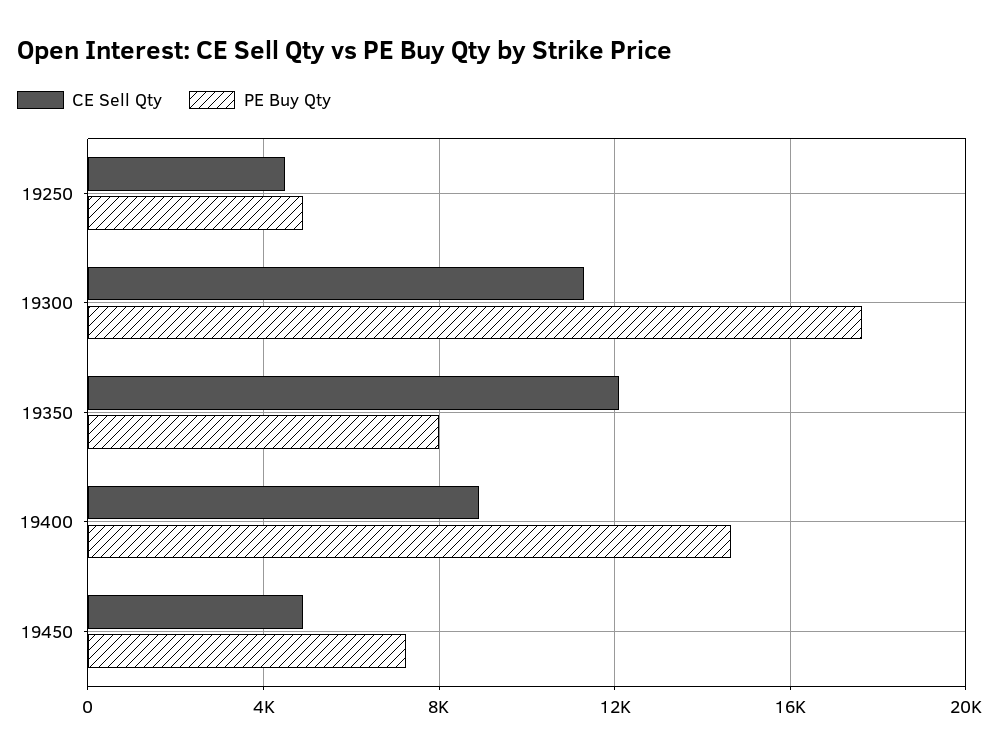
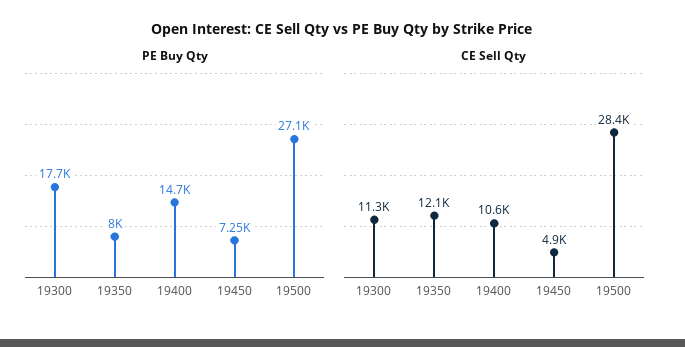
CE Sell Qty, 19250: 4500 -> none
PE Buy Qty, 19250: 5000 -> none
CE Sell Qty, 19400: 9000 -> 10600
PE Buy Qty, 19500: none -> 27100
CE Sell Qty, 19500: none -> 28400

